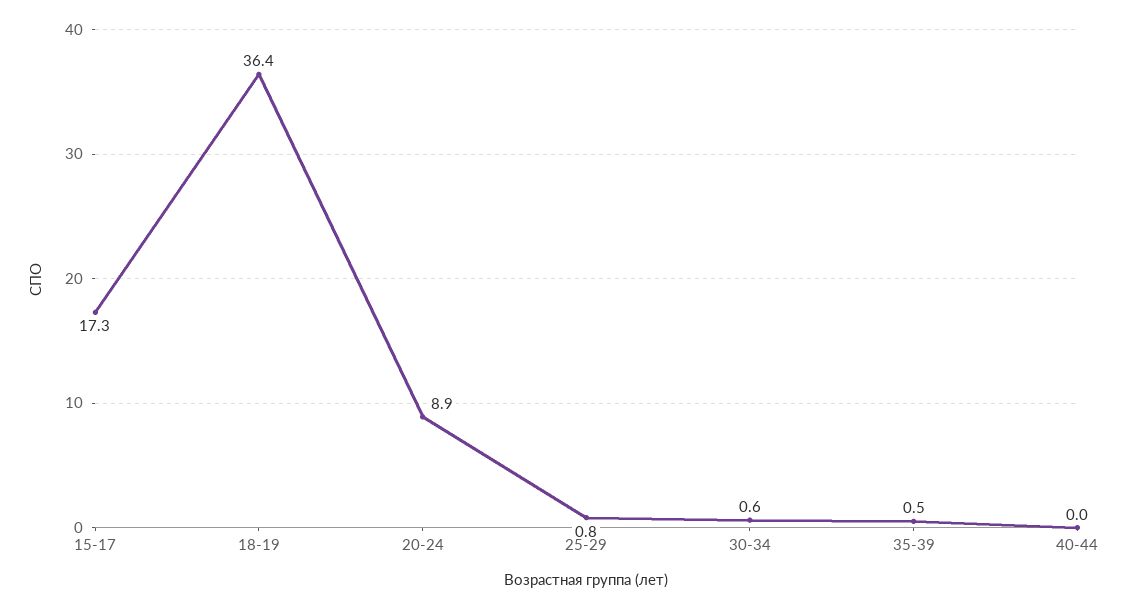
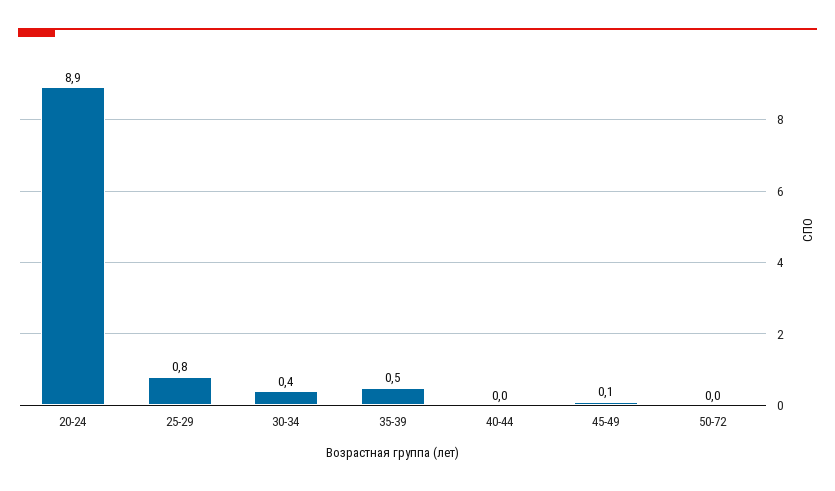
15-17: 17.3 -> none
18-19: 36.4 -> none
30-34: 0.6 -> 0.4
45-49: none -> 0.1
50-72: none -> 0

